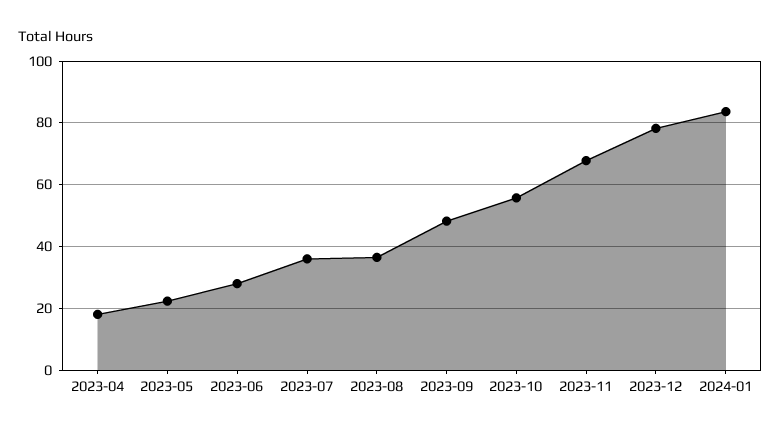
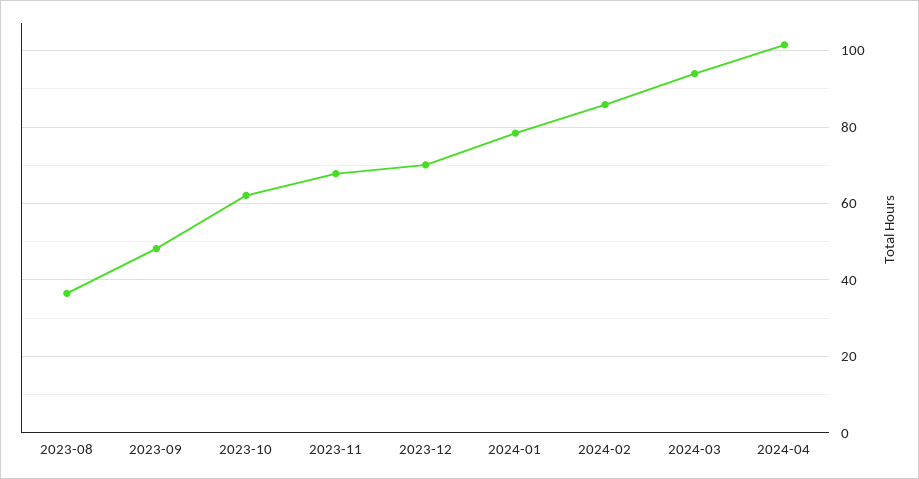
2023-04: 18 -> none
2023-05: 22 -> none
2023-06: 28 -> none
2023-07: 36 -> none
2023-10: 56 -> 62
2023-12: 78 -> 70
2024-01: 84 -> 78
2024-02: none -> 86
2024-03: none -> 94
2024-04: none -> 102

